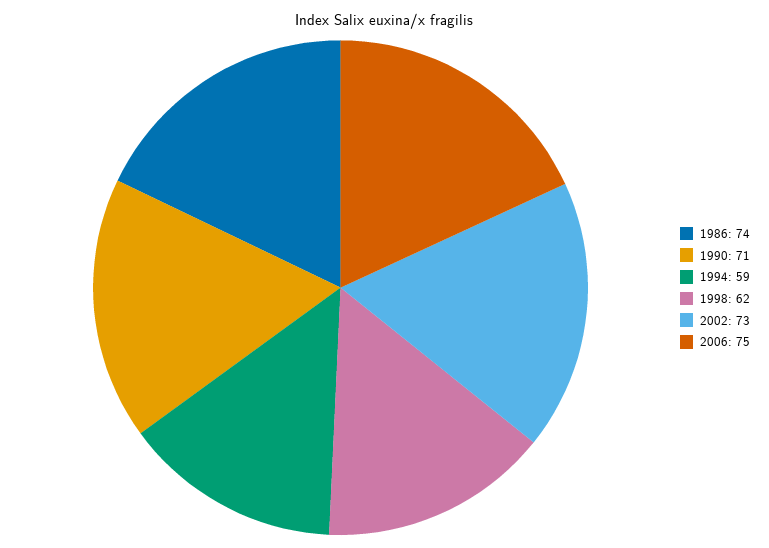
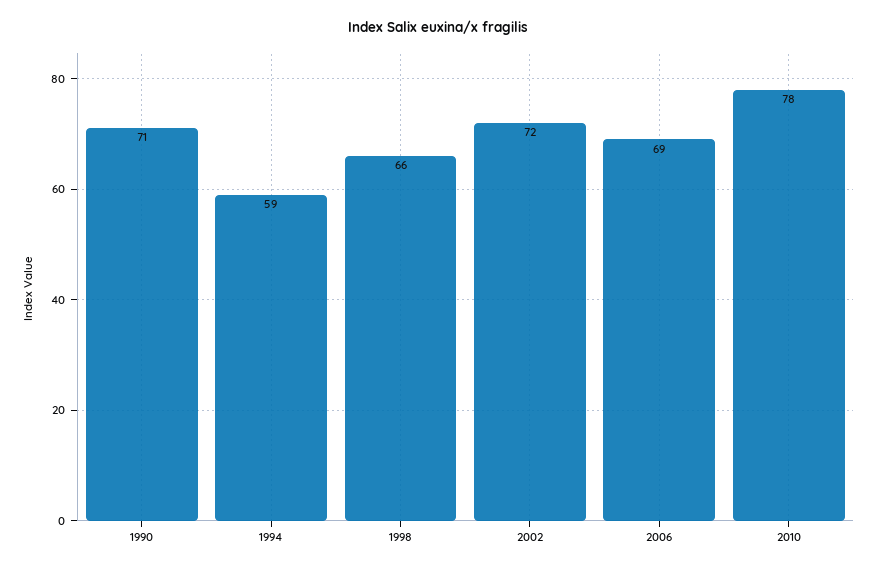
1986: 74 -> none
1998: 62 -> 66
2002: 73 -> 72
2006: 75 -> 69
2010: none -> 78

